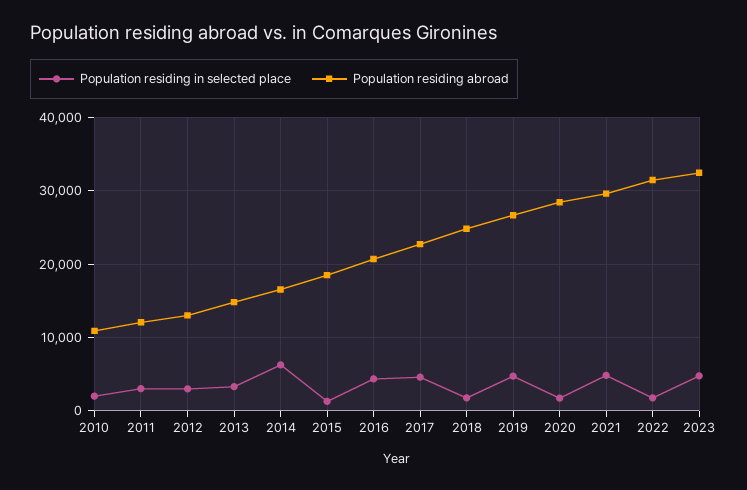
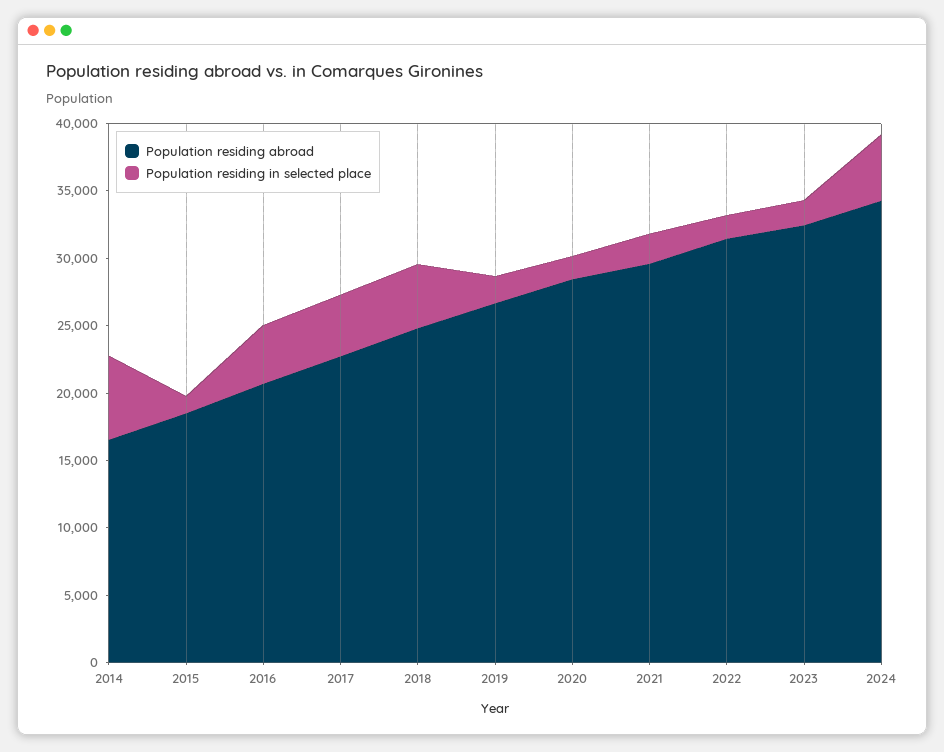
Population residing in selected place, 2010: 2000 -> none
Population residing abroad, 2010: 11000 -> none
Population residing in selected place, 2011: 3000 -> none
Population residing abroad, 2011: 12000 -> none
Population residing in selected place, 2012: 3000 -> none
Population residing abroad, 2012: 13000 -> none
Population residing in selected place, 2013: 3000 -> none
Population residing abroad, 2013: 15000 -> none
Population residing in selected place, 2018: 2000 -> 5000
Population residing in selected place, 2019: 5000 -> 2000
Population residing in selected place, 2021: 5000 -> 2000
Population residing in selected place, 2023: 5000 -> 2000
Population residing abroad, 2024: none -> 34000
Population residing in selected place, 2024: none -> 5000

